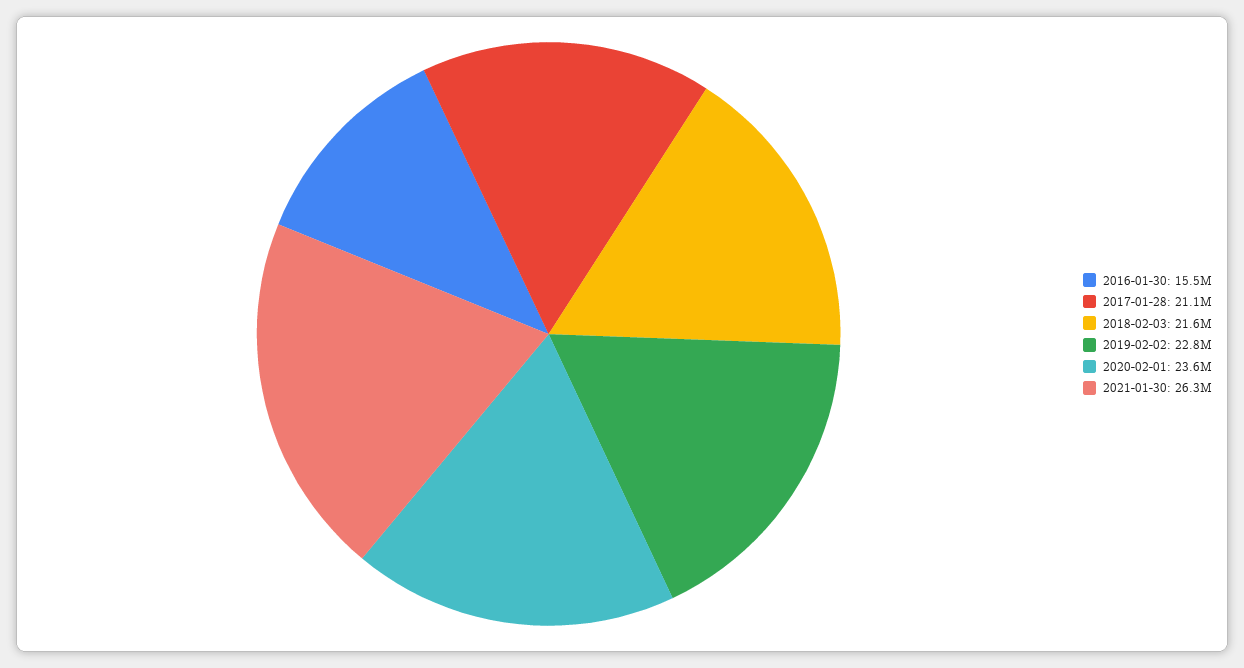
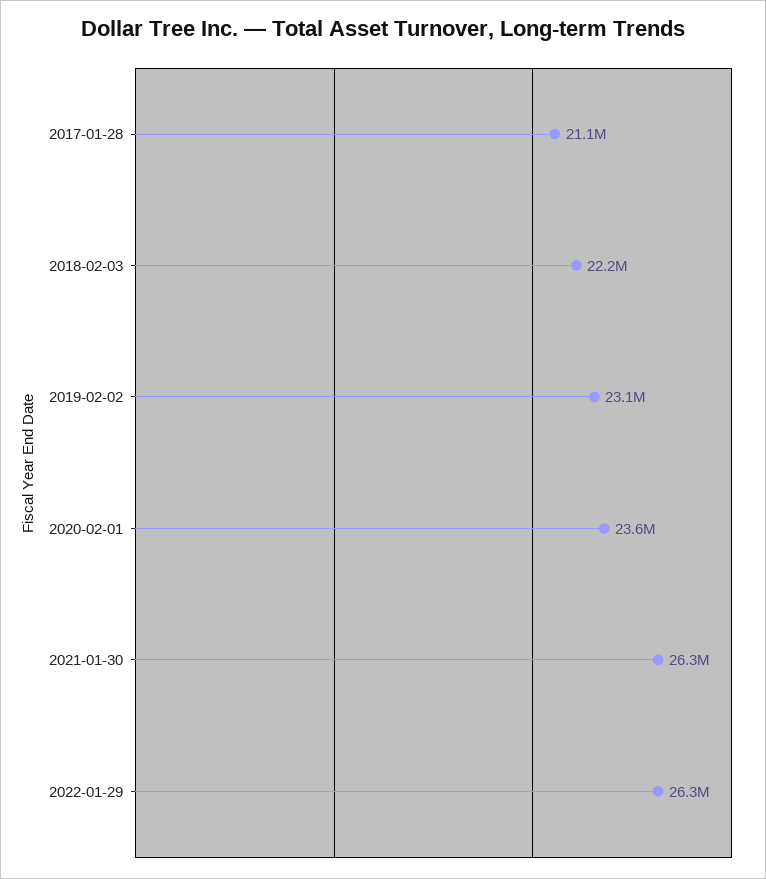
2016-01-30: 15500000 -> none
2018-02-03: 21600000 -> 22200000
2019-02-02: 22800000 -> 23100000
2022-01-29: none -> 26300000

